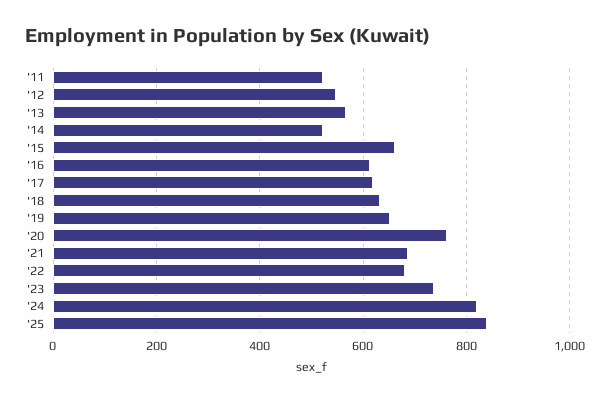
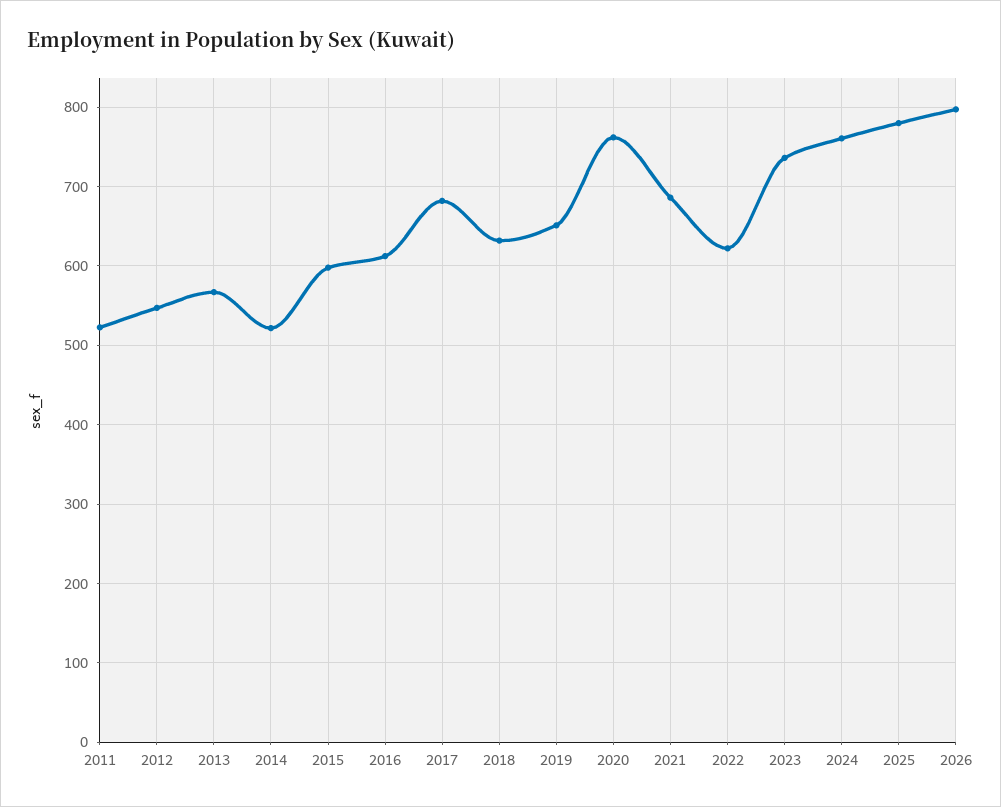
'15: 660 -> 600
'17: 620 -> 680
'22: 680 -> 620
'24: 820 -> 760
'25: 840 -> 780
2026: none -> 800

